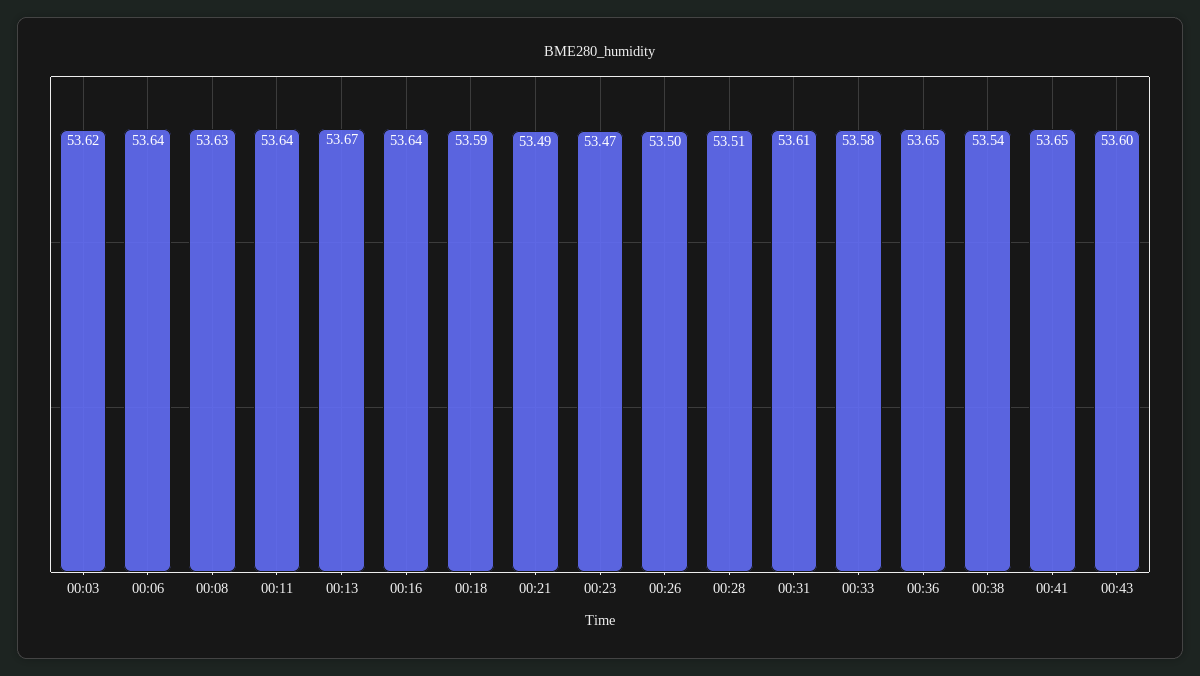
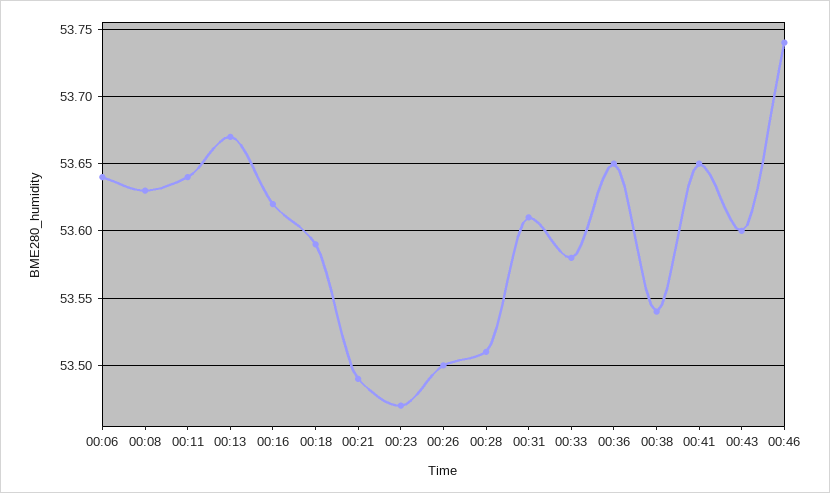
00:03: 53.62 -> none
00:16: 53.64 -> 53.62
00:46: none -> 53.74

